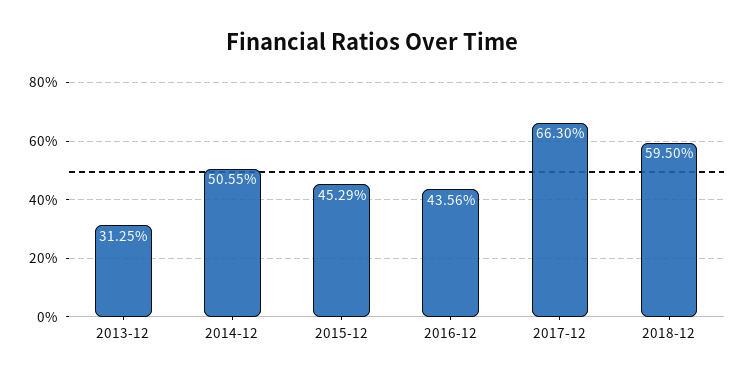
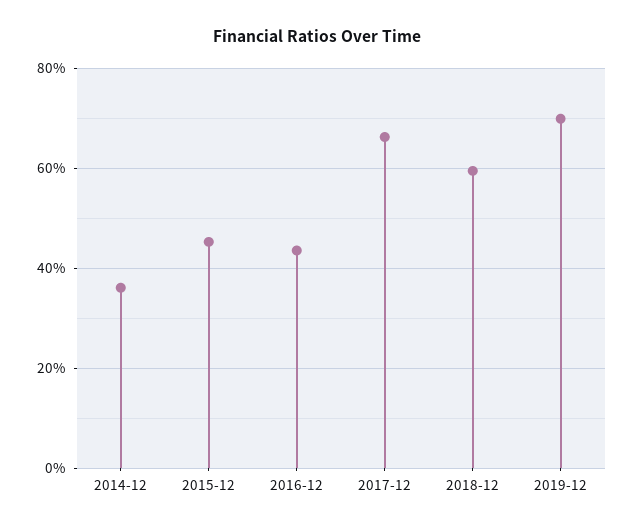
2013-12: 31.25 -> none
2014-12: 50.55 -> 36
2019-12: none -> 70

